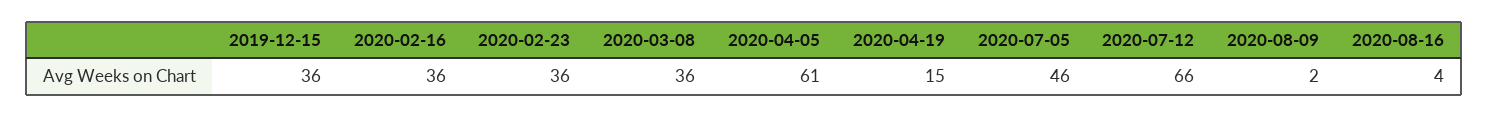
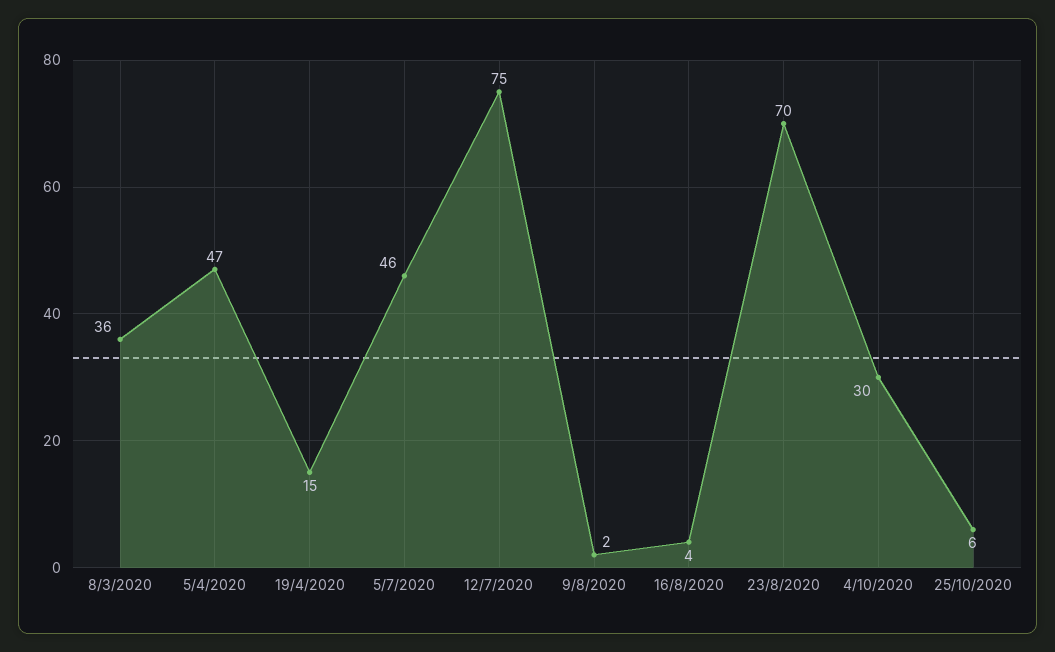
2019-12-15: 36 -> none
2020-02-16: 36 -> none
2020-02-23: 36 -> none
2020-04-05: 61 -> 47
2020-07-12: 66 -> 75
23/8/2020: none -> 70
4/10/2020: none -> 30
25/10/2020: none -> 6

